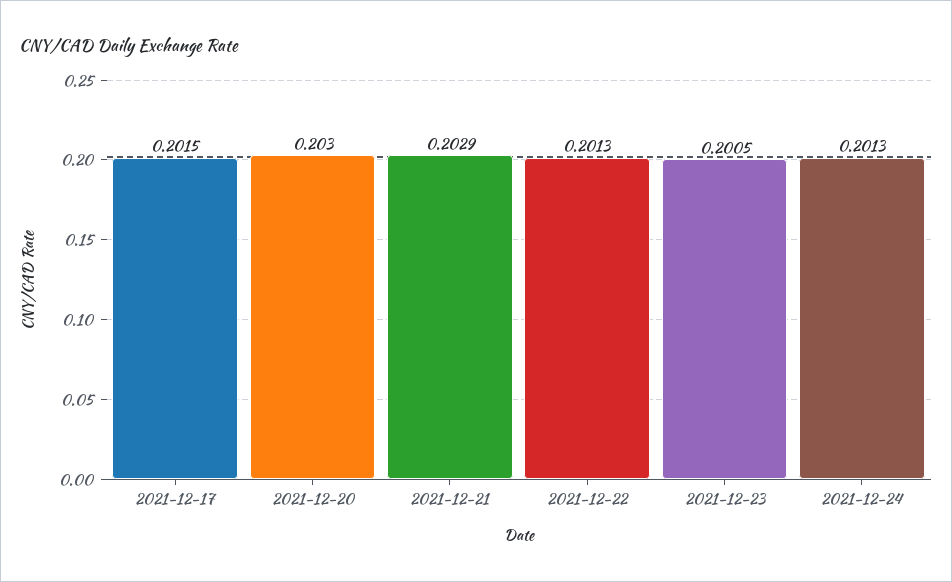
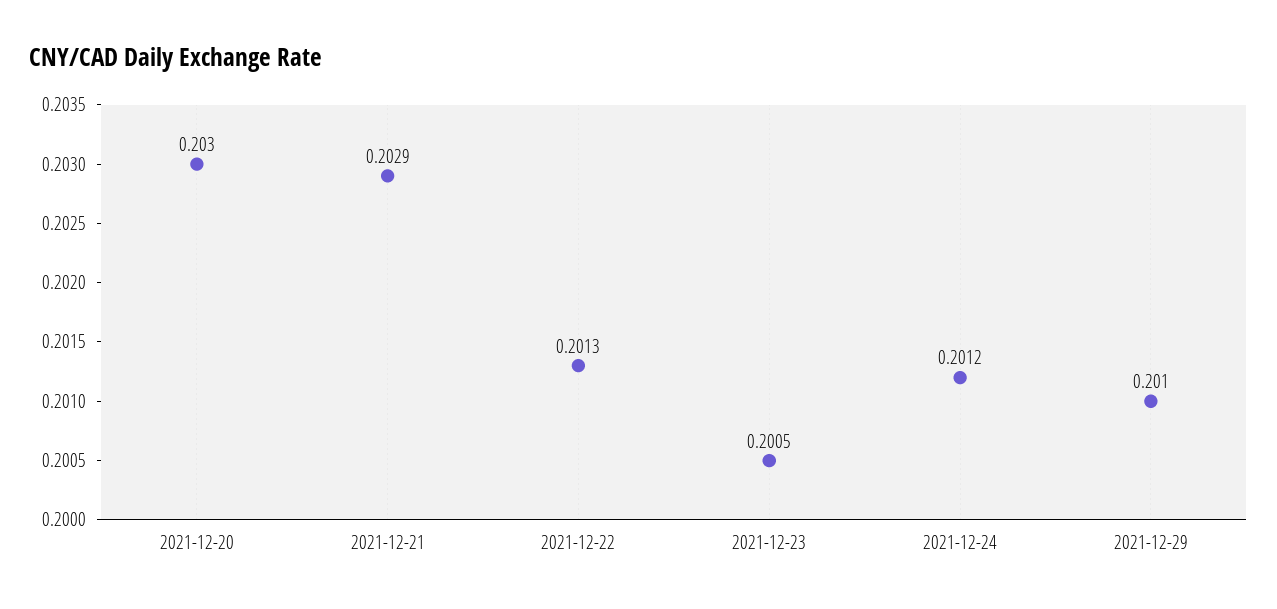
2021-12-17: 0.2015 -> none
2021-12-24: 0.2013 -> 0.2012
2021-12-29: none -> 0.201

